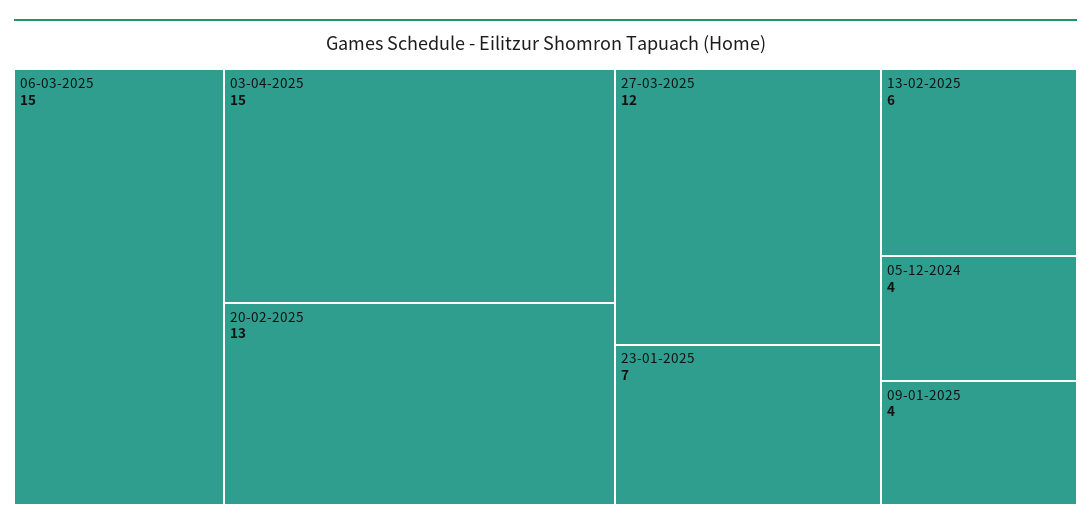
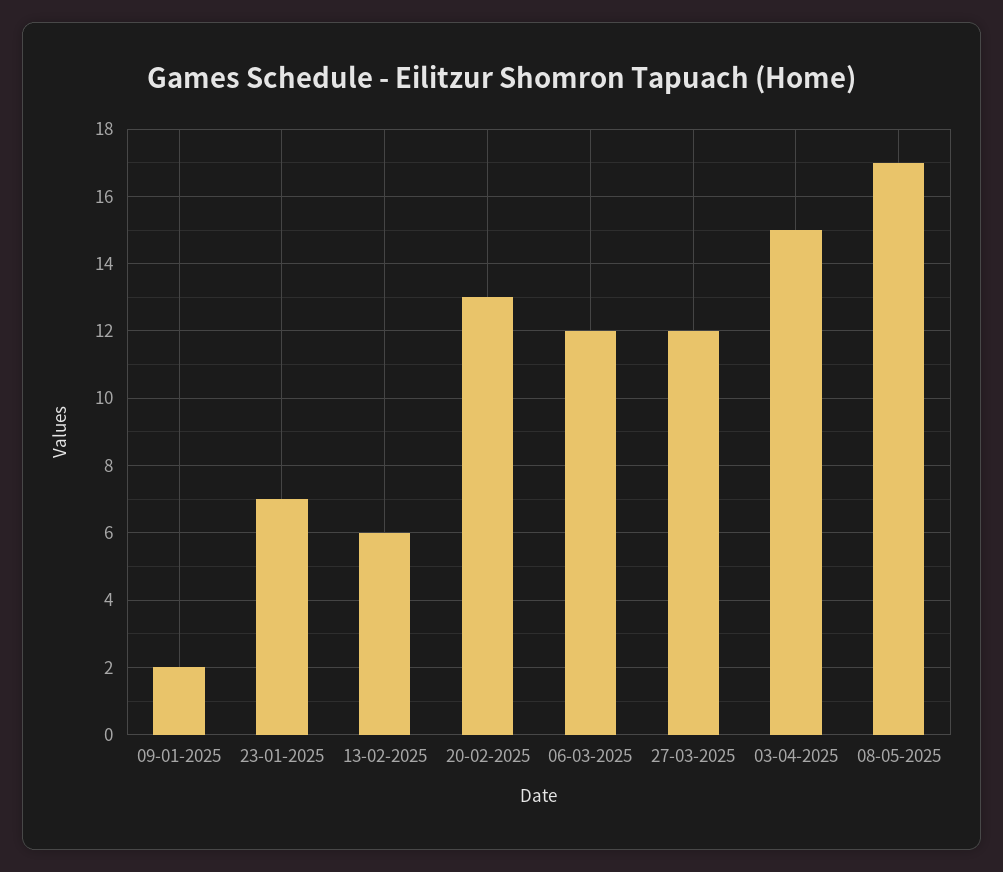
06-03-2025: 15 -> 12
05-12-2024: 4 -> none
09-01-2025: 4 -> 2
08-05-2025: none -> 17

